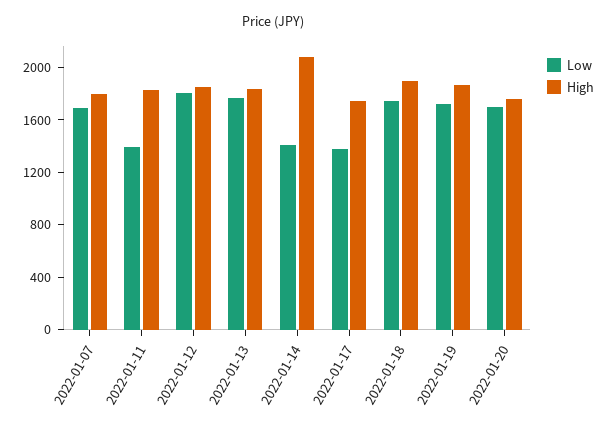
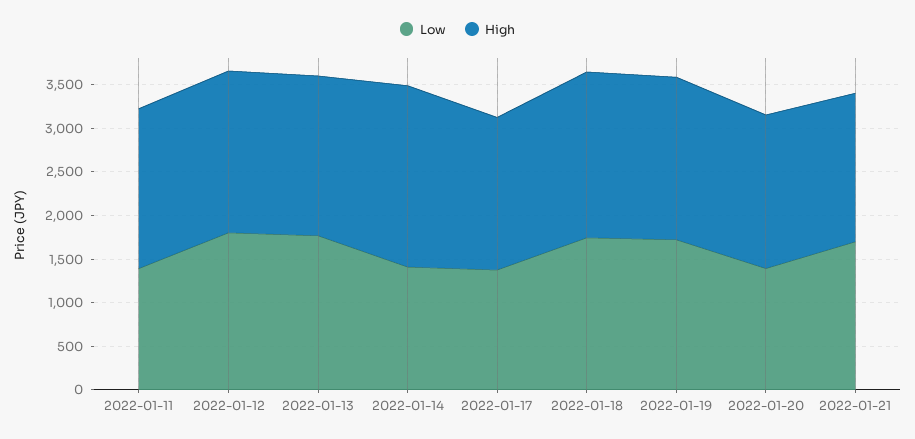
Low, 2022-01-07: 1700 -> none
High, 2022-01-07: 1800 -> none
Low, 2022-01-20: 1700 -> 1400
Low, 2022-01-21: none -> 1700
High, 2022-01-21: none -> 1700

